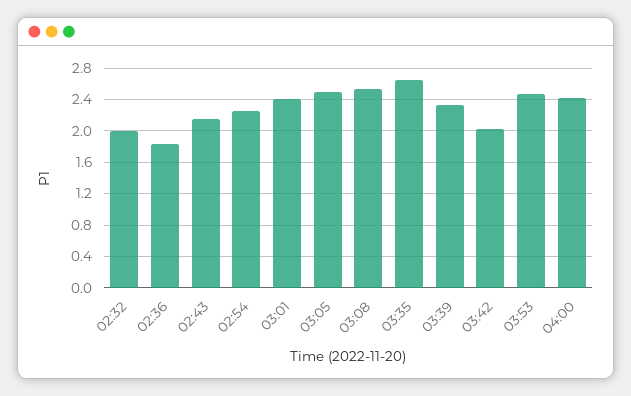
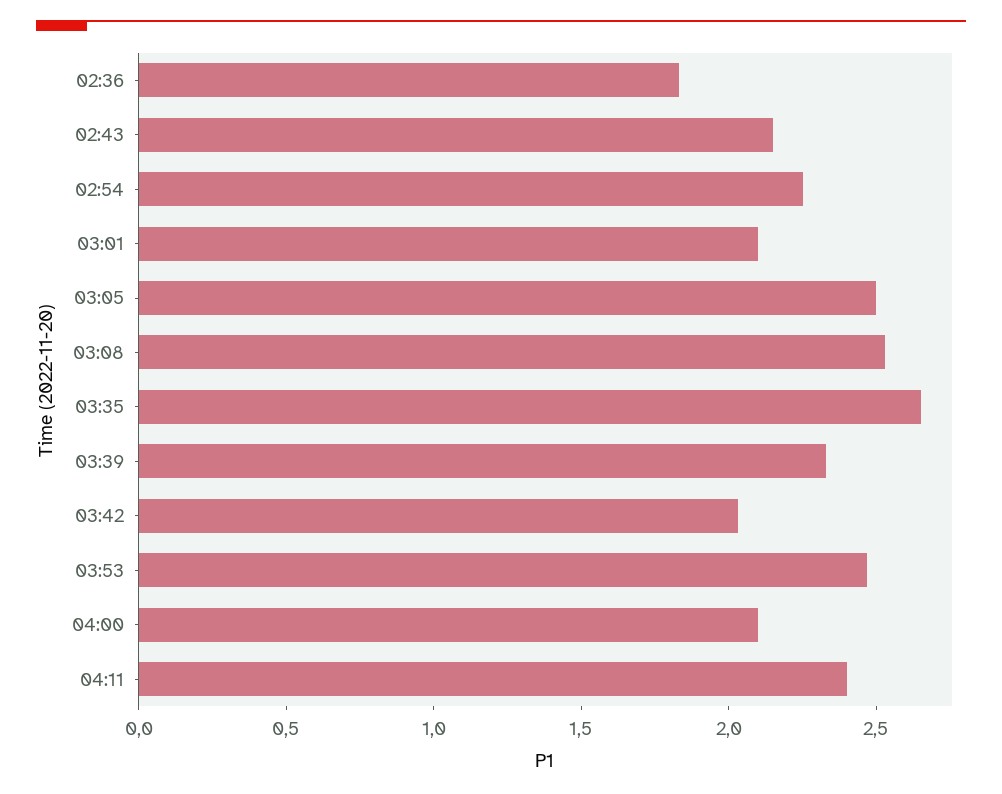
02:32: 2 -> none
03:01: 2.4 -> 2.1
04:00: 2.4 -> 2.1
04:11: none -> 2.4

